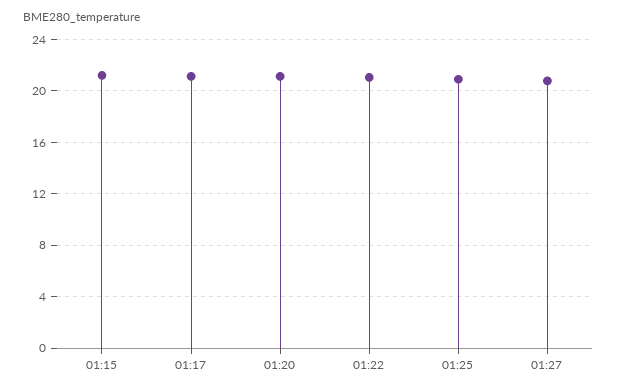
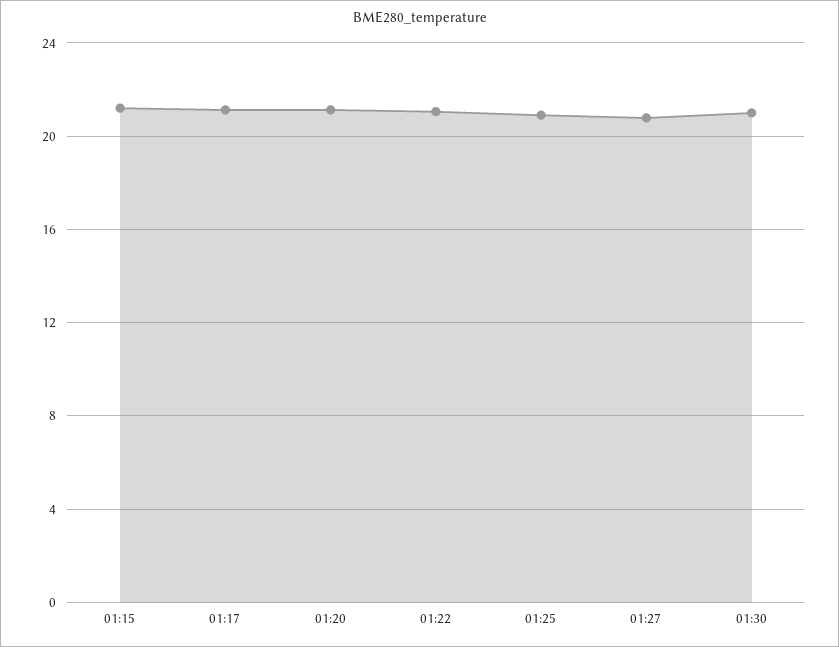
01:30: none -> 21

